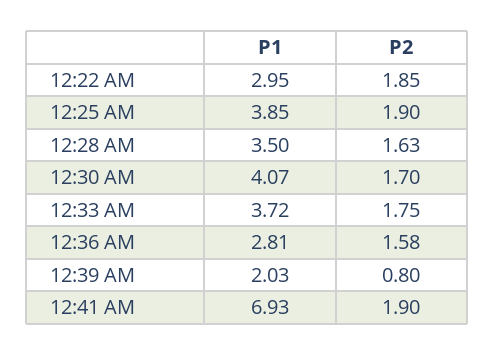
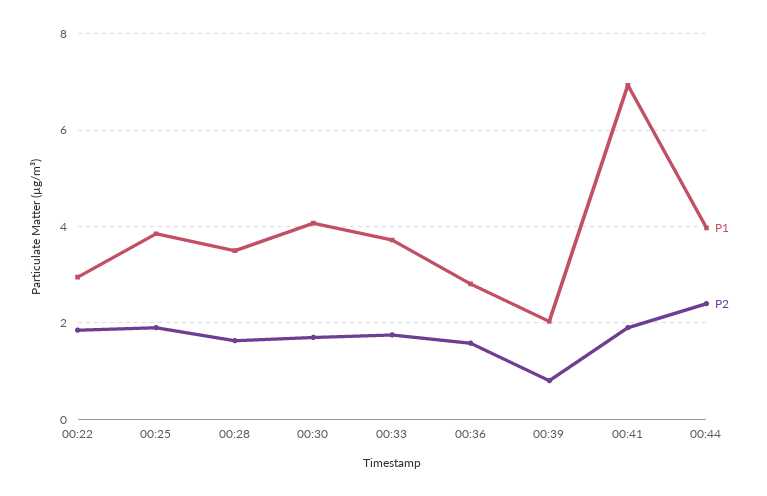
P1, 00:44: none -> 4
P2, 00:44: none -> 2.4

